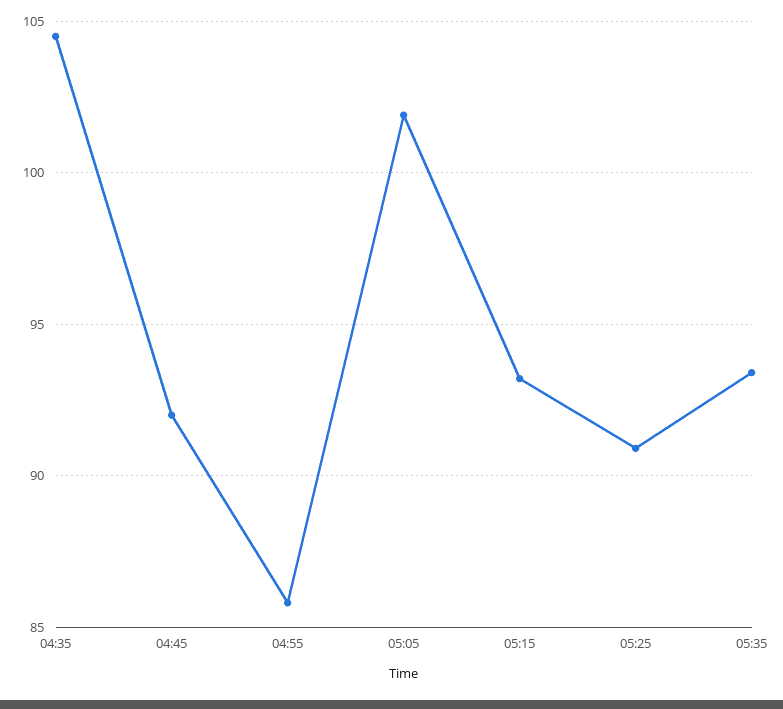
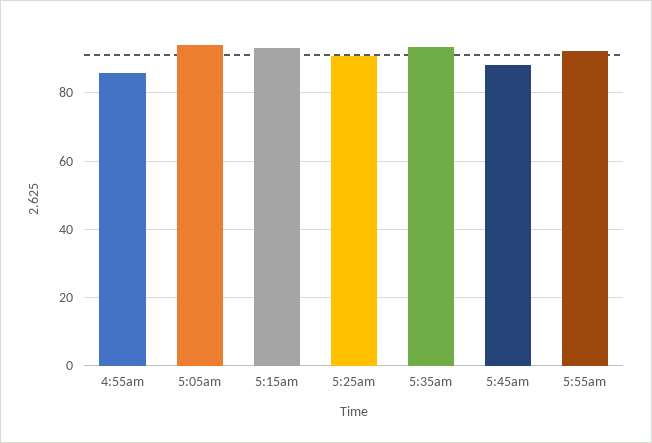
04:35: 104.5 -> none
04:45: 92 -> none
05:05: 102 -> 94
5:45am: none -> 88
5:55am: none -> 92

